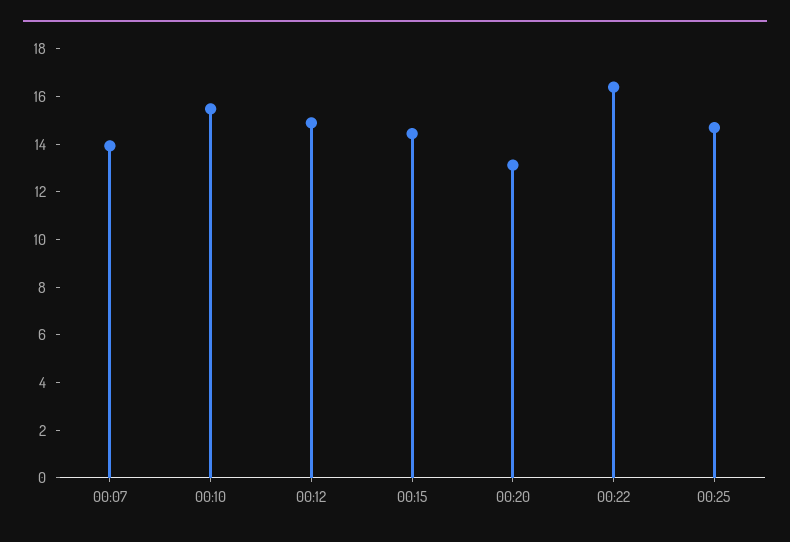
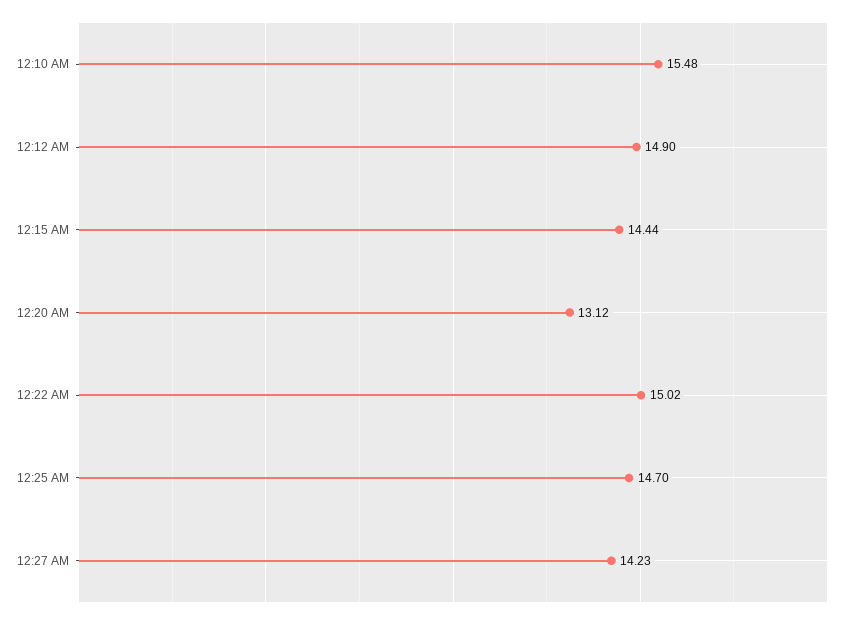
00:07: 14 -> none
00:22: 16.5 -> 15.02
12:27 AM: none -> 14.23

